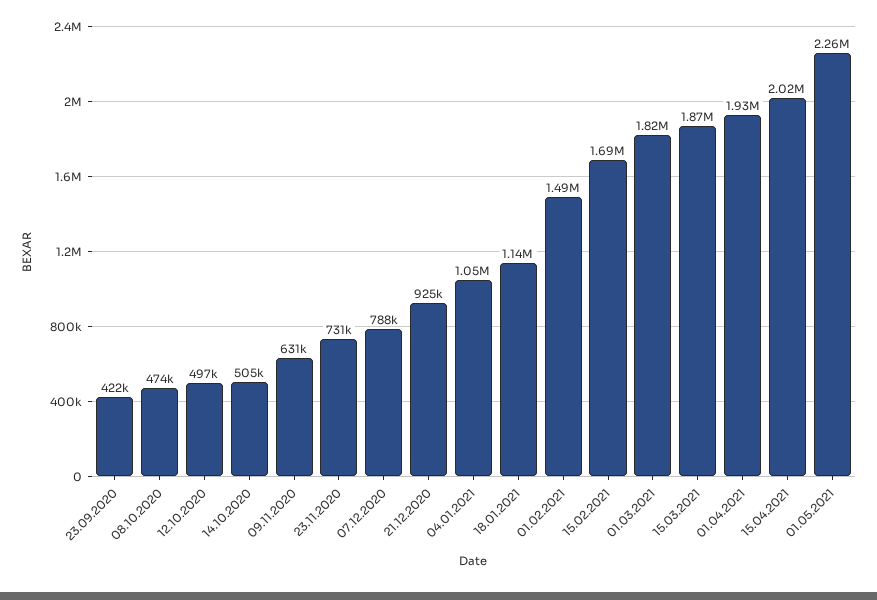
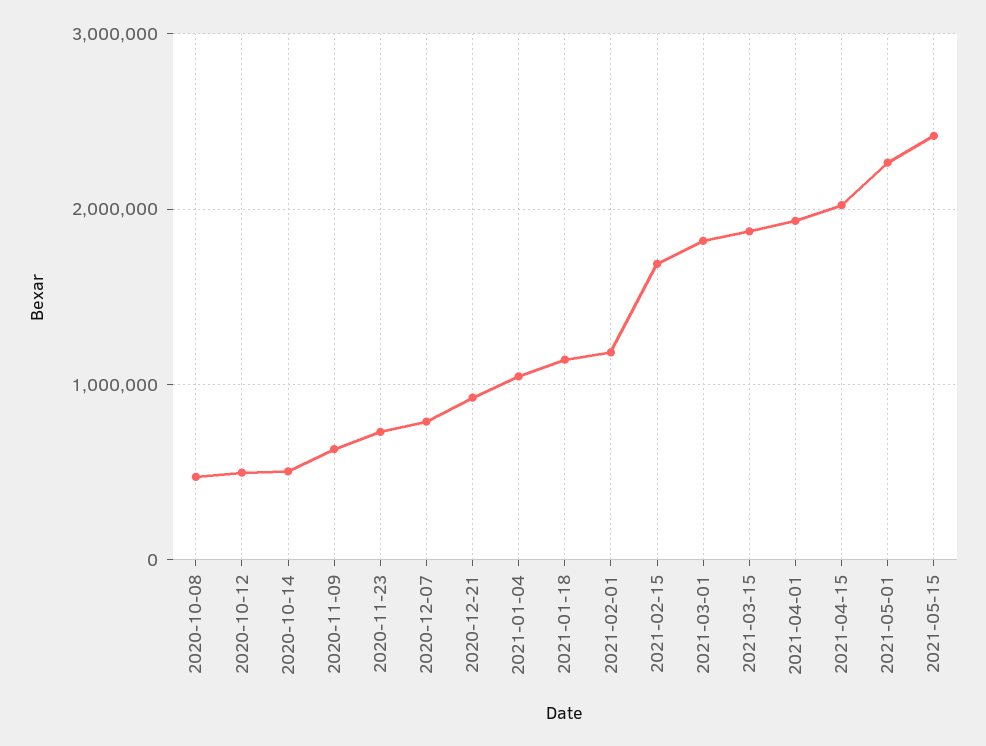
23.09.2020: 422000 -> none
01.02.2021: 1490000 -> 1200000
2021-05-15: none -> 2400000

